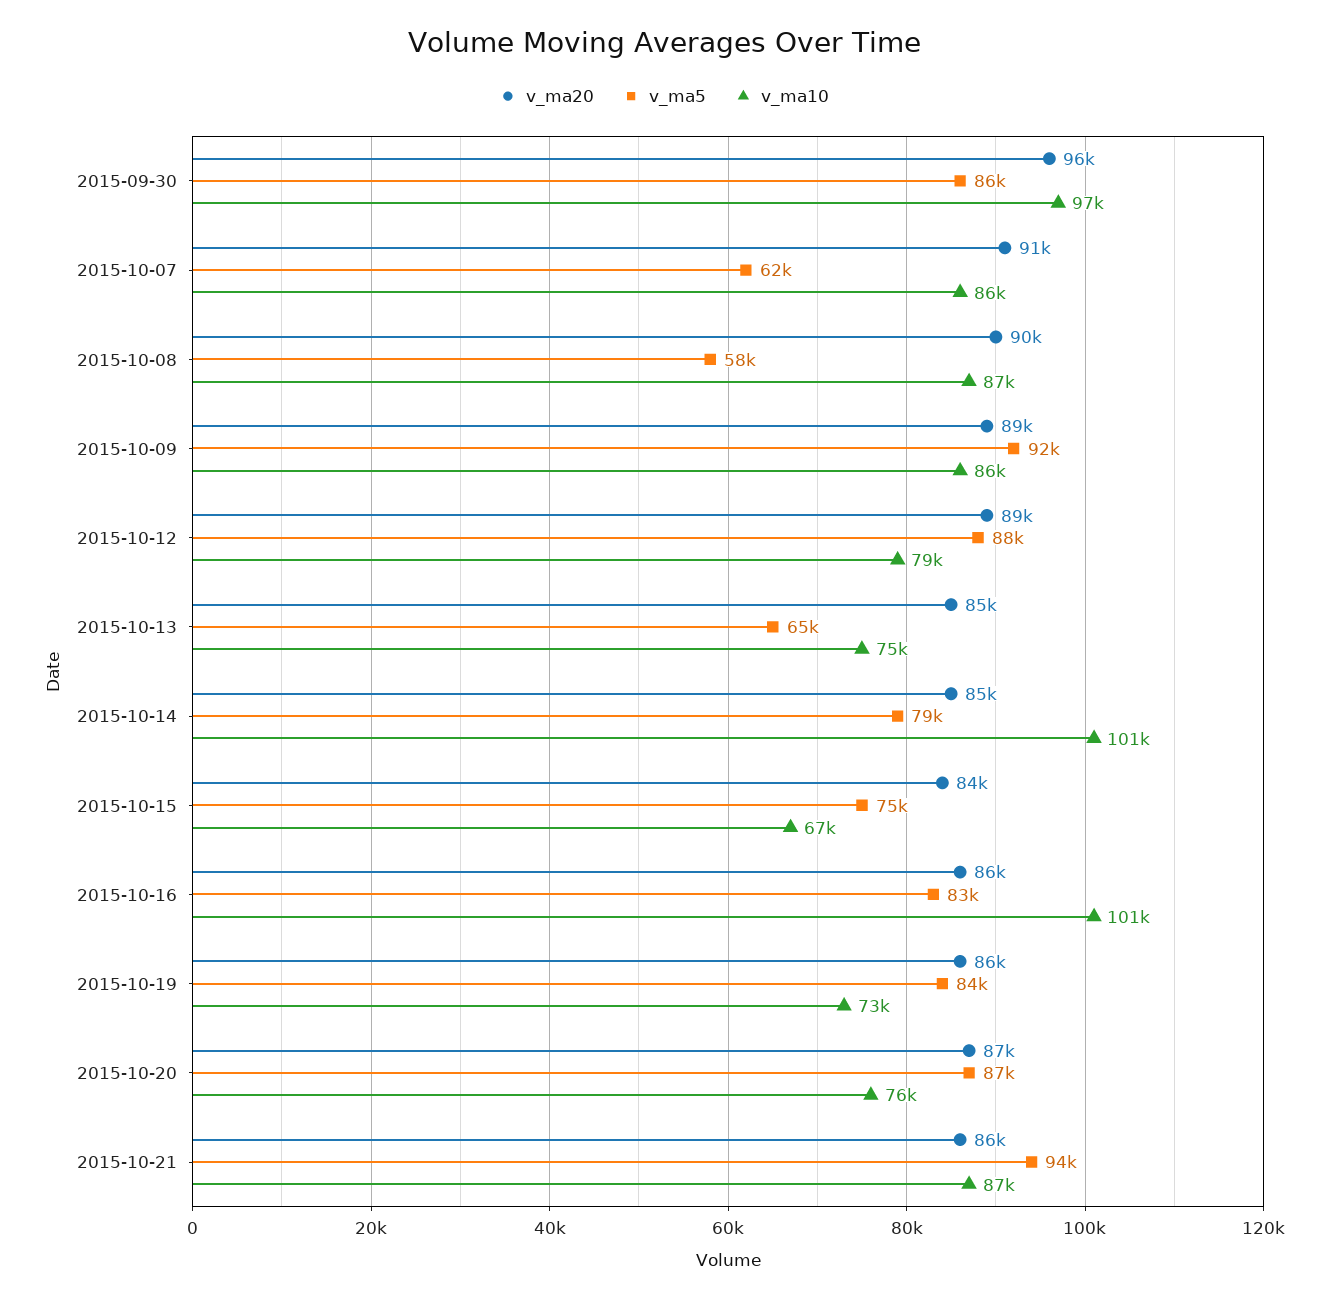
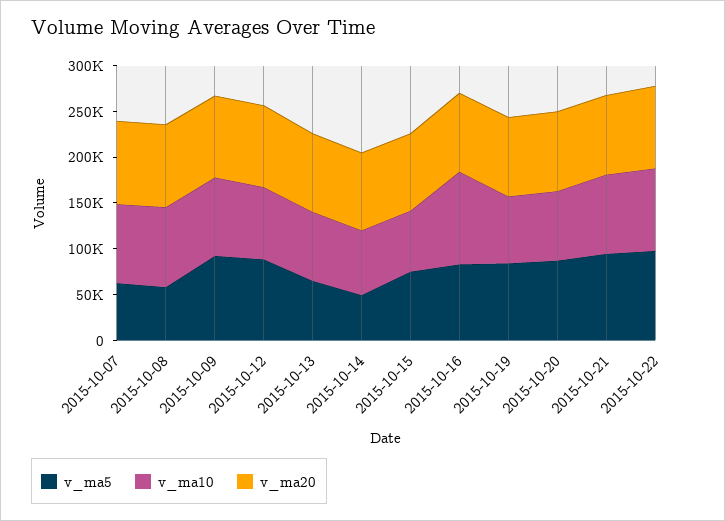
v_ma20, 2015-09-30: 96000 -> none
v_ma5, 2015-09-30: 86000 -> none
v_ma10, 2015-09-30: 97000 -> none
v_ma5, 2015-10-14: 79000 -> 50000
v_ma10, 2015-10-14: 101000 -> 70000
v_ma5, 2015-10-22: none -> 100000
v_ma10, 2015-10-22: none -> 90000
v_ma20, 2015-10-22: none -> 90000

